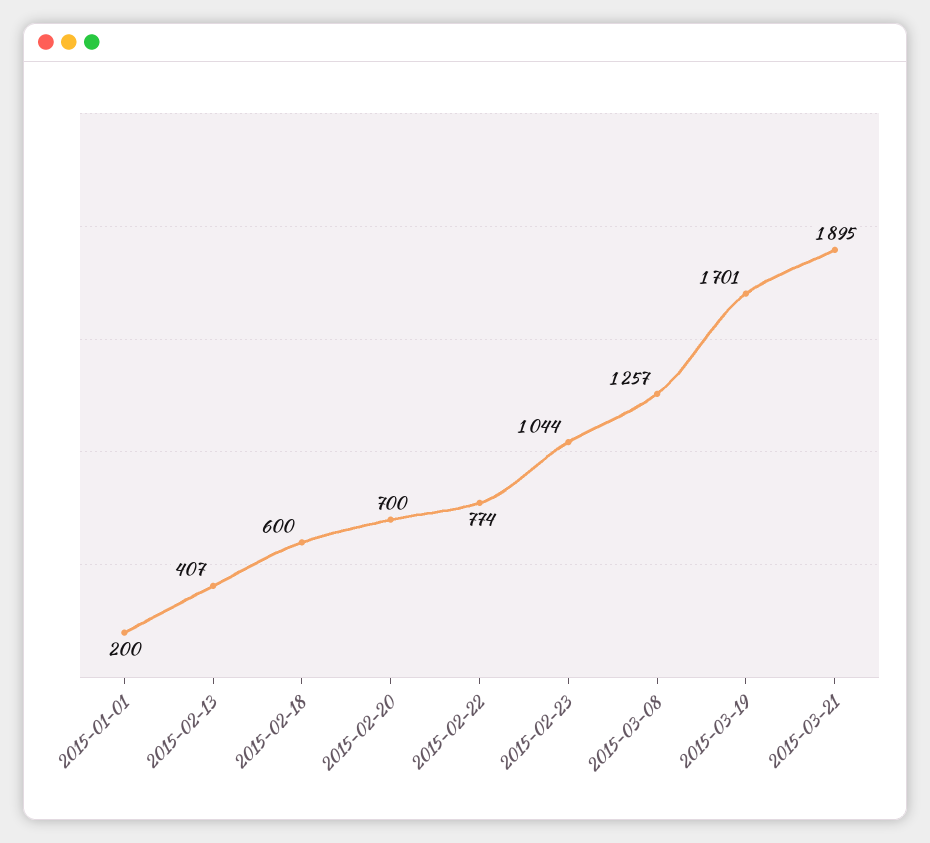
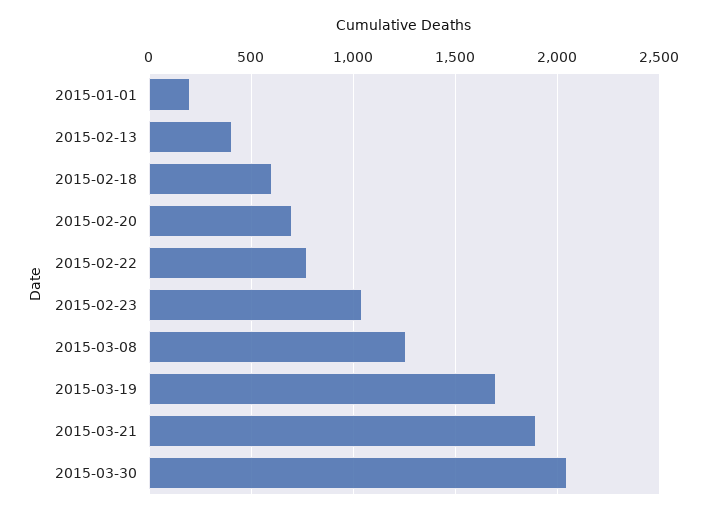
2015-03-30: none -> 2050

